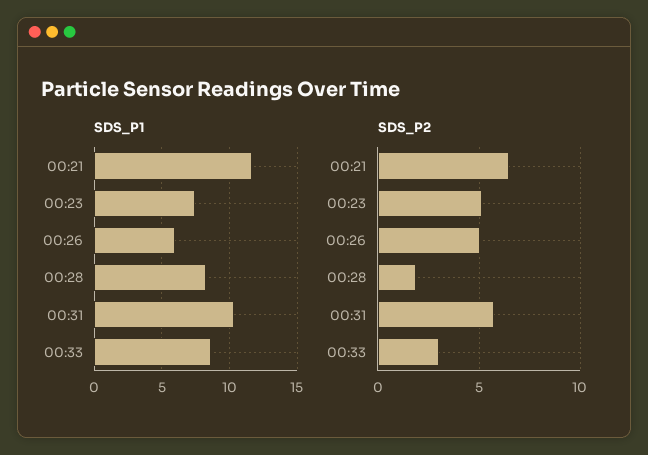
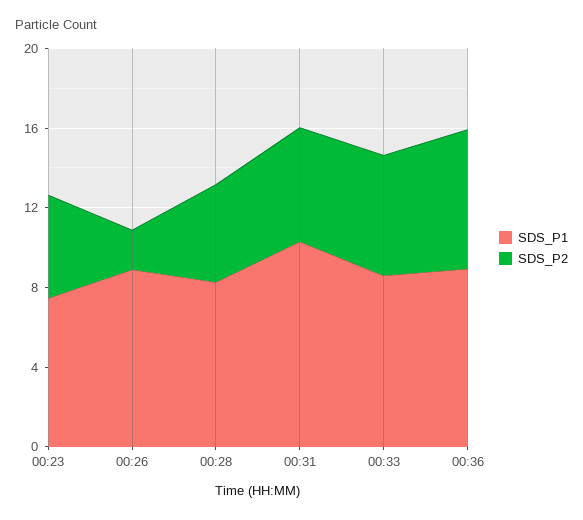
SDS_P1, 00:21: 11.5 -> none
SDS_P1, 00:26: 6 -> 9
SDS_P2, 00:21: 6.5 -> none
SDS_P2, 00:26: 5 -> 2
SDS_P2, 00:28: 2 -> 5
SDS_P2, 00:33: 3 -> 6
SDS_P1, 00:36: none -> 9
SDS_P2, 00:36: none -> 7

